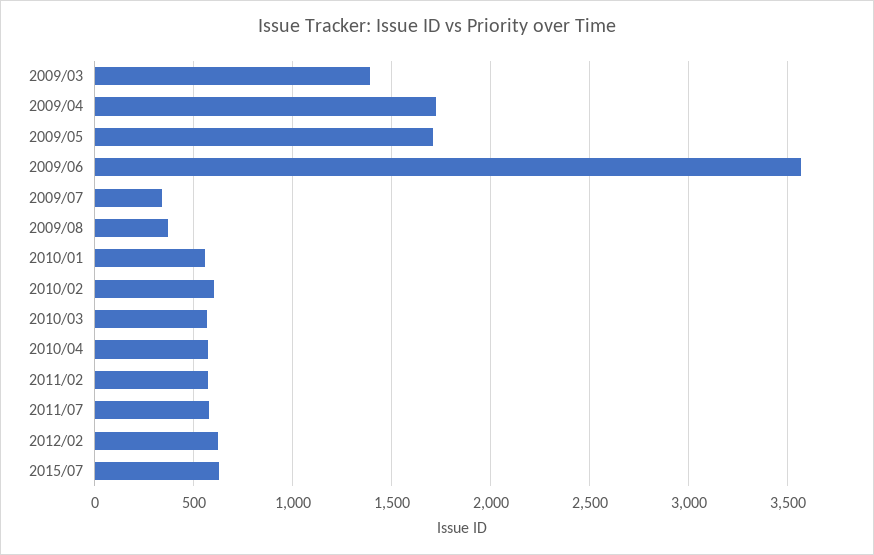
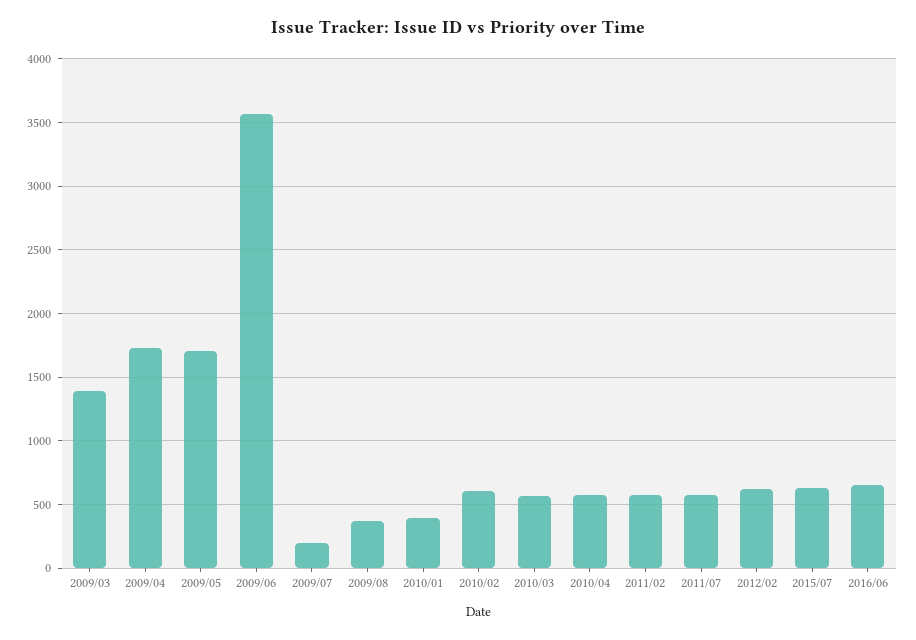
2009/07: 350 -> 200
2010/01: 550 -> 400
2016/06: none -> 650

